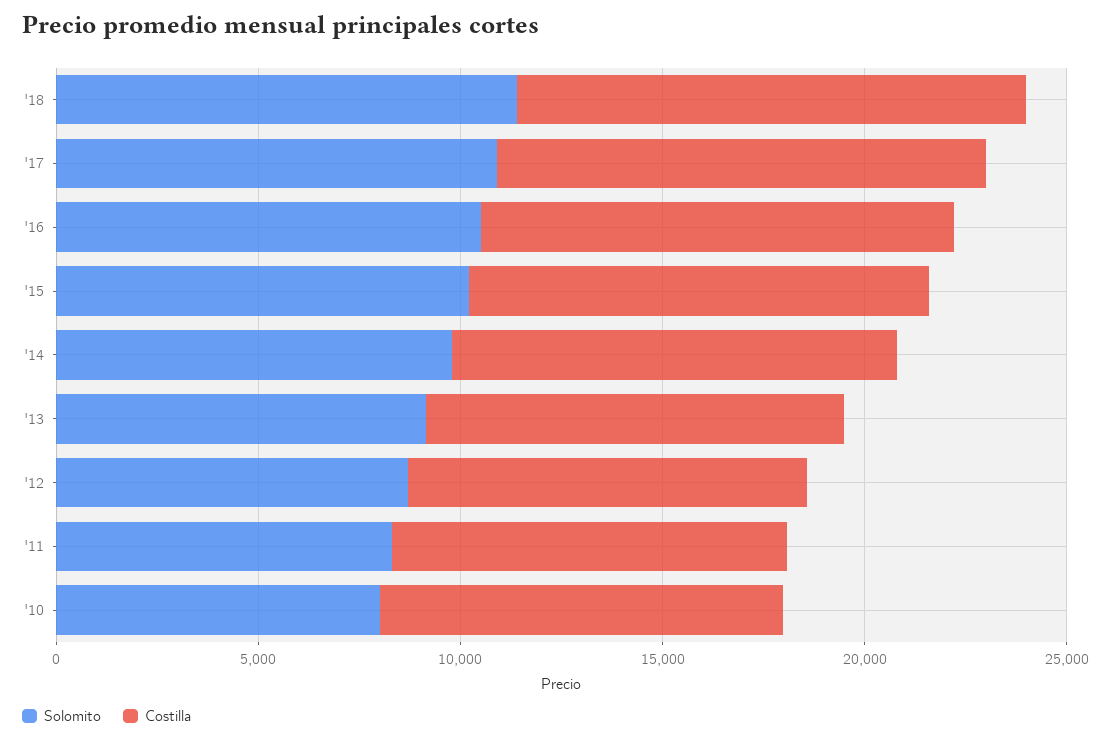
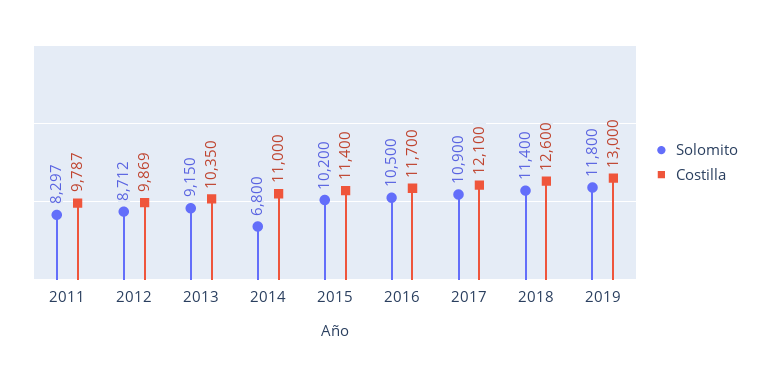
Solomito, '14: 10000 -> 6800
Solomito, '10: 8000 -> none
Costilla, '10: 10000 -> none
Solomito, 2019: none -> 11800
Costilla, 2019: none -> 13000

